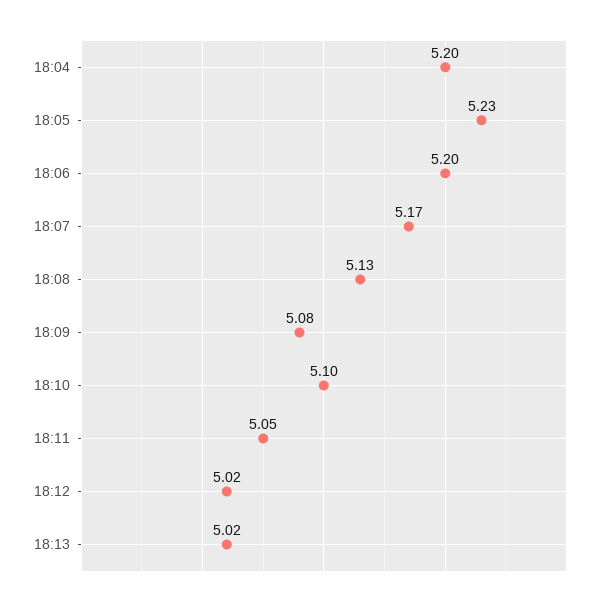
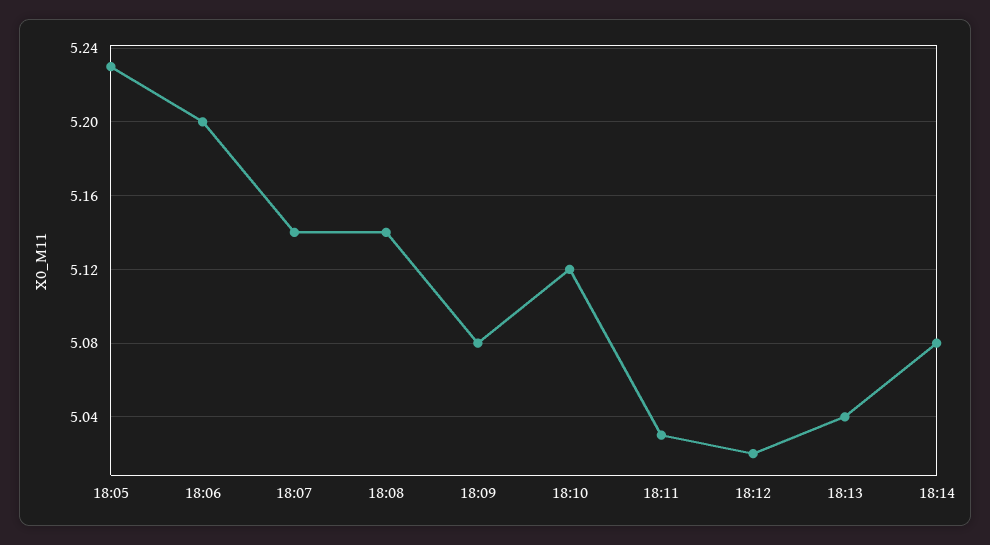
18:04: 5.2 -> none
18:07: 5.17 -> 5.14
18:08: 5.13 -> 5.14
18:10: 5.1 -> 5.12
18:11: 5.05 -> 5.03
18:13: 5.02 -> 5.04
18:14: none -> 5.08

